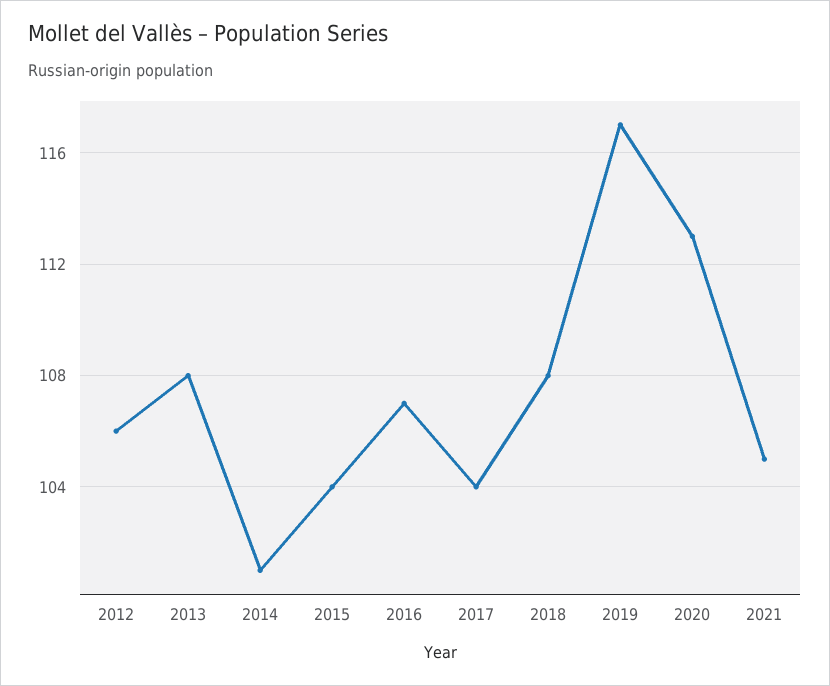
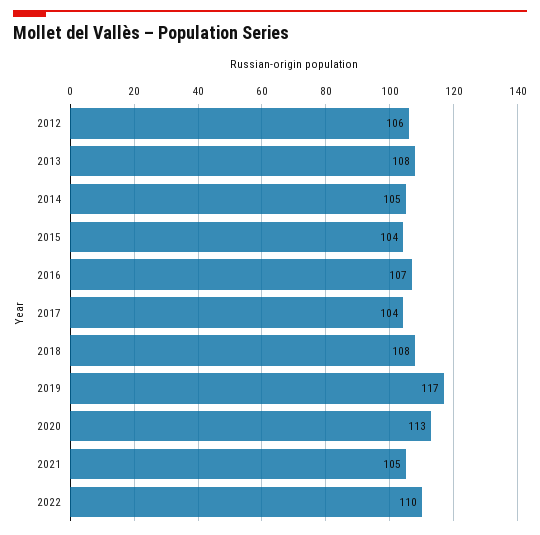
2014: 101 -> 105
2022: none -> 110

